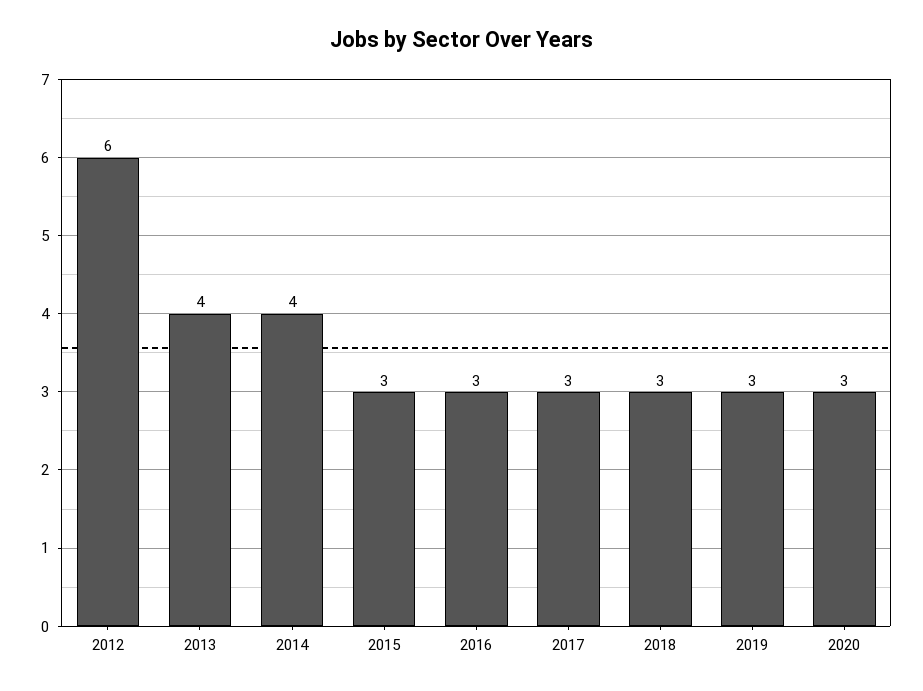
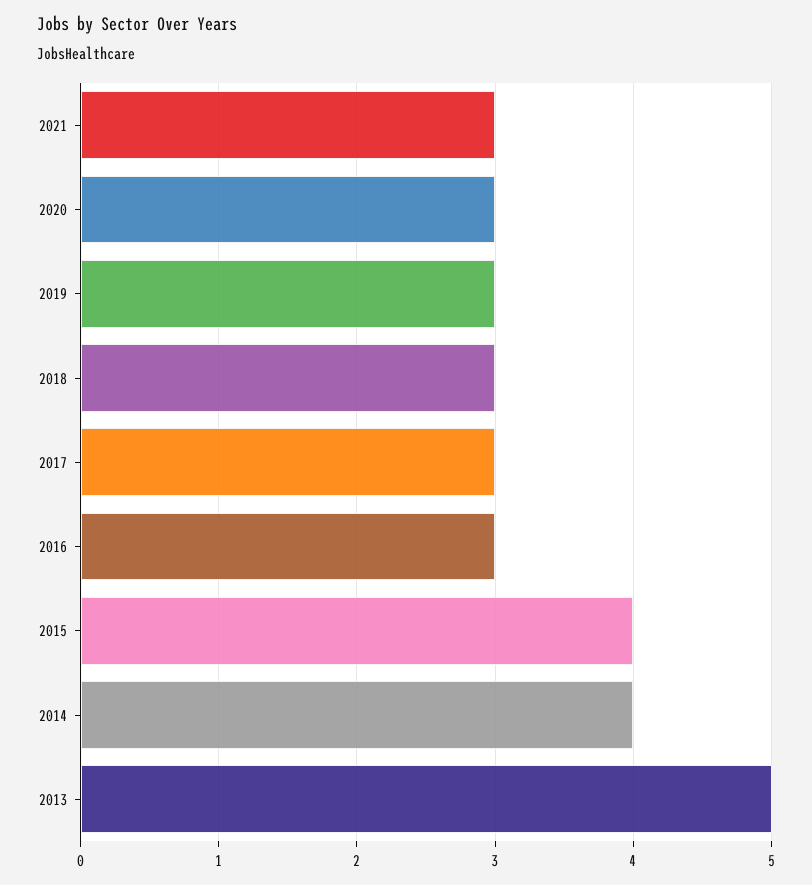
2012: 6 -> none
2013: 4 -> 5
2015: 3 -> 4
2021: none -> 3

